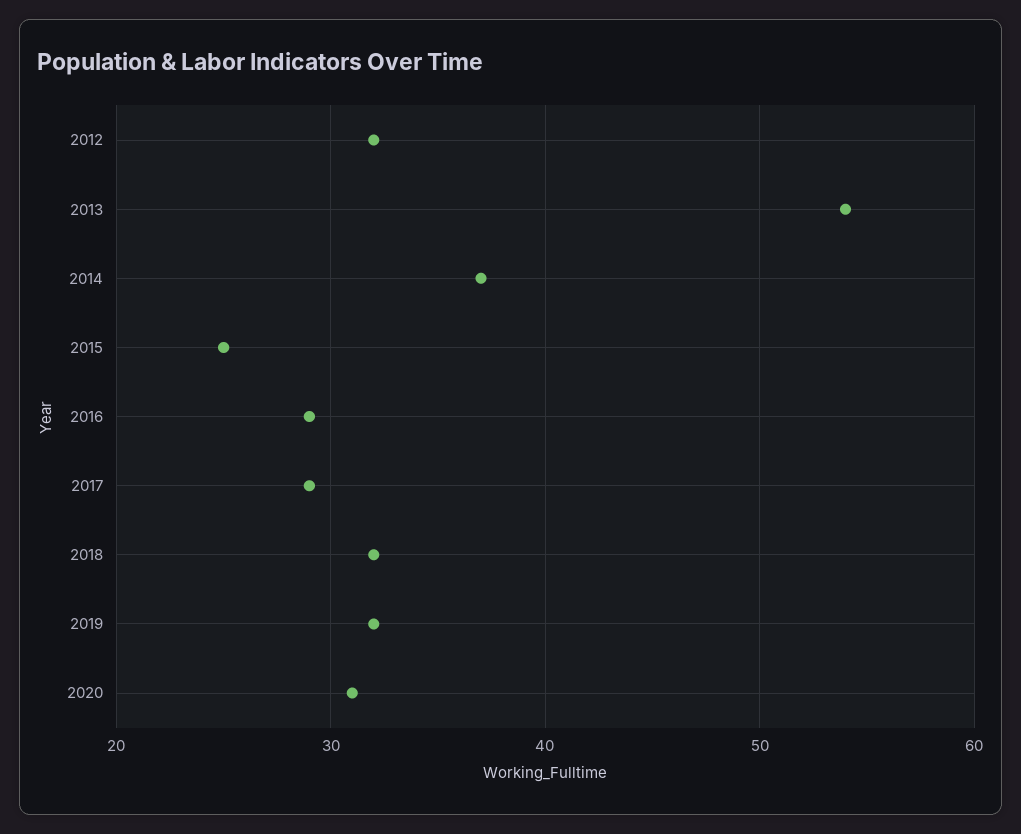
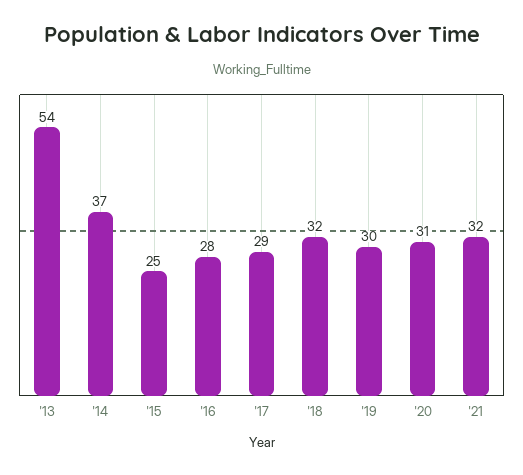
2012: 32 -> none
2016: 29 -> 28
2019: 32 -> 30
'21: none -> 32

